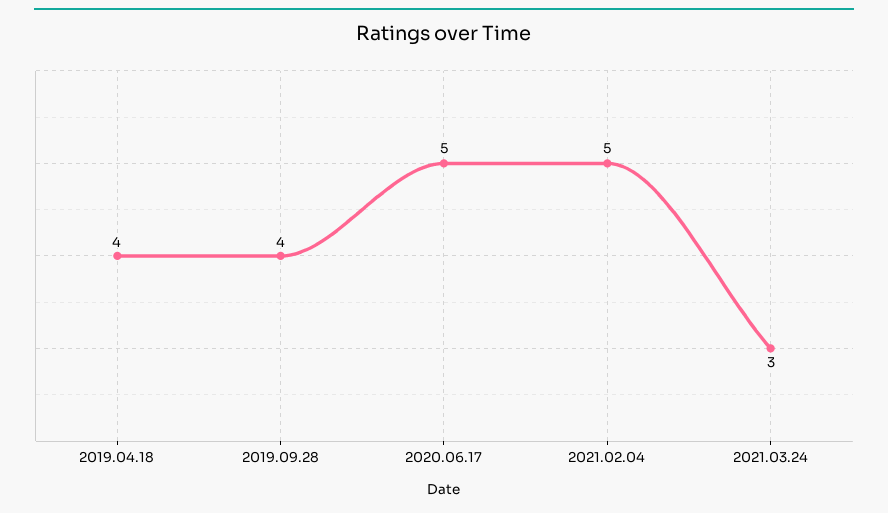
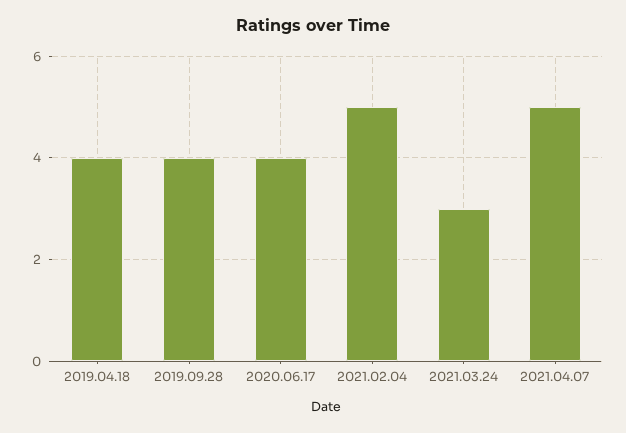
2020.06.17: 5 -> 4
2021.04.07: none -> 5

